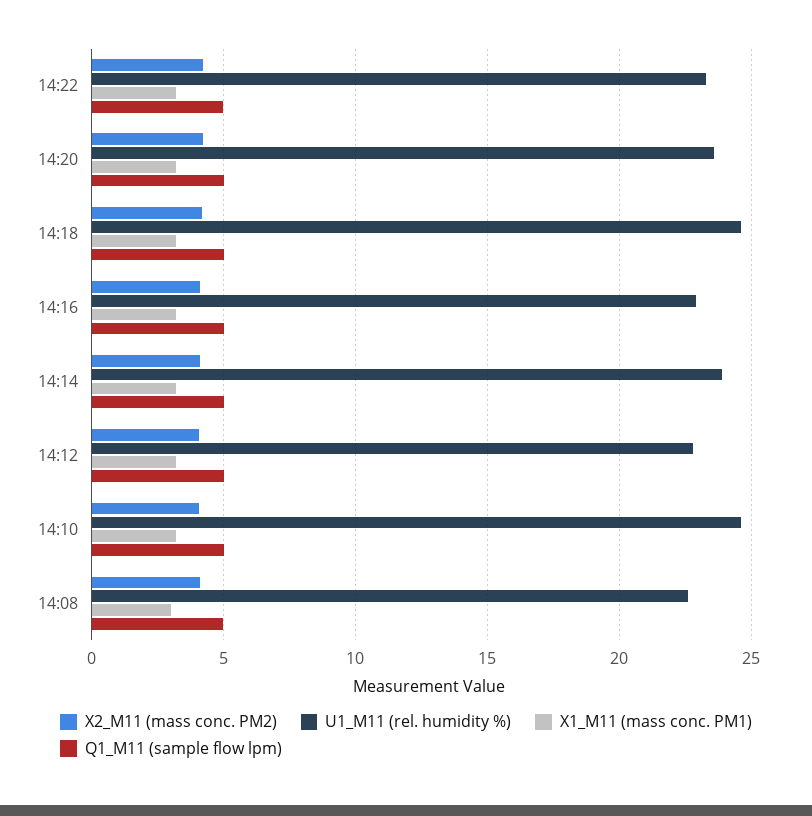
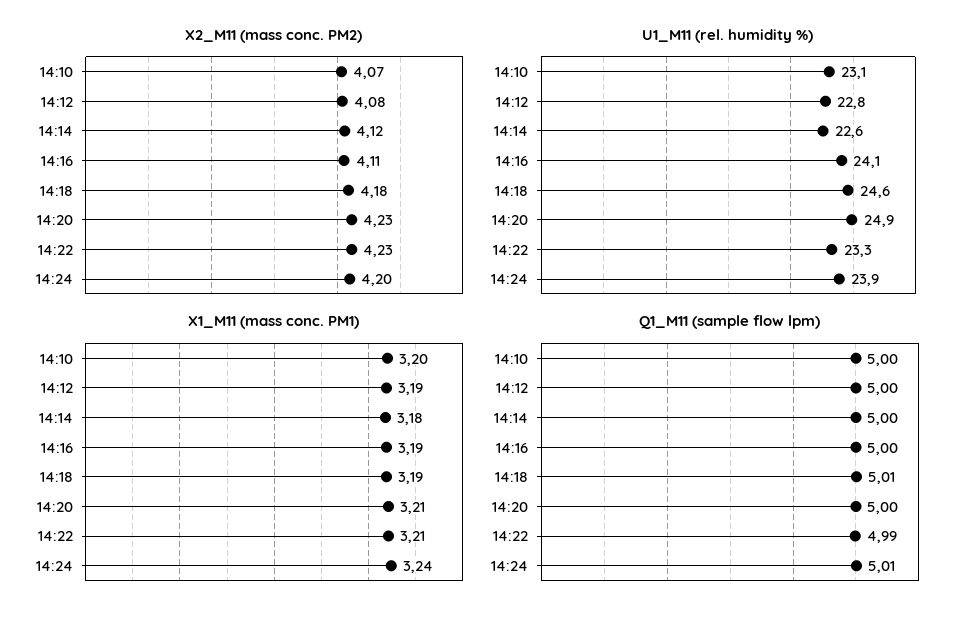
U1_M11 (rel. humidity %), 14:20: 23.5 -> 24.9
U1_M11 (rel. humidity %), 14:16: 23 -> 24.1
U1_M11 (rel. humidity %), 14:14: 24 -> 22.6
U1_M11 (rel. humidity %), 14:10: 24.5 -> 23.1
X2_M11 (mass conc. PM2), 14:08: 4 -> none
U1_M11 (rel. humidity %), 14:08: 22.5 -> none
X1_M11 (mass conc. PM1), 14:08: 3 -> none
Q1_M11 (sample flow lpm), 14:08: 5 -> none
X2_M11 (mass conc. PM2), 14:24: none -> 4.2
U1_M11 (rel. humidity %), 14:24: none -> 23.9
X1_M11 (mass conc. PM1), 14:24: none -> 3.24
Q1_M11 (sample flow lpm), 14:24: none -> 5.01

